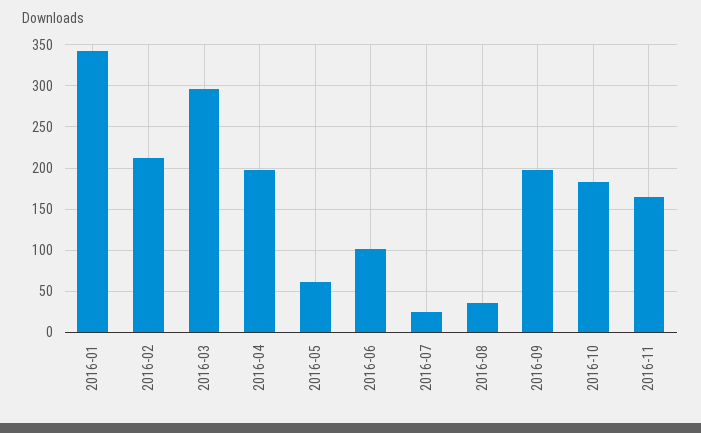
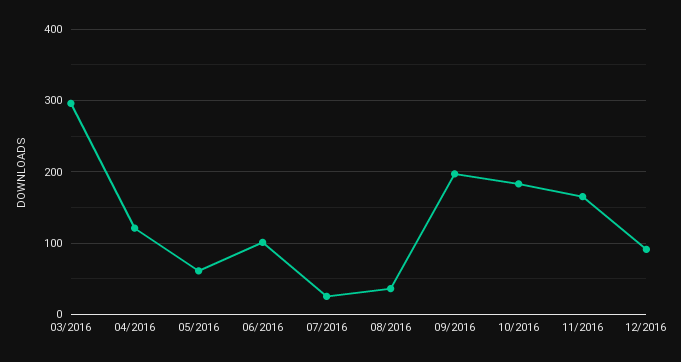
2016-01: 340 -> none
2016-02: 210 -> none
2016-04: 200 -> 120
12/2016: none -> 90

